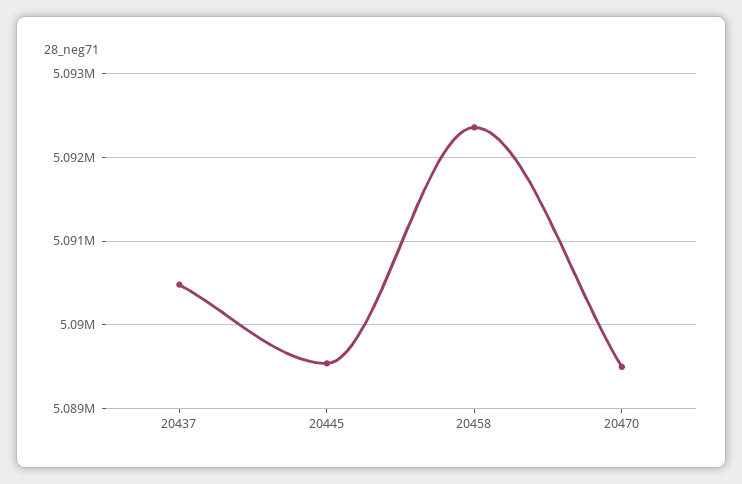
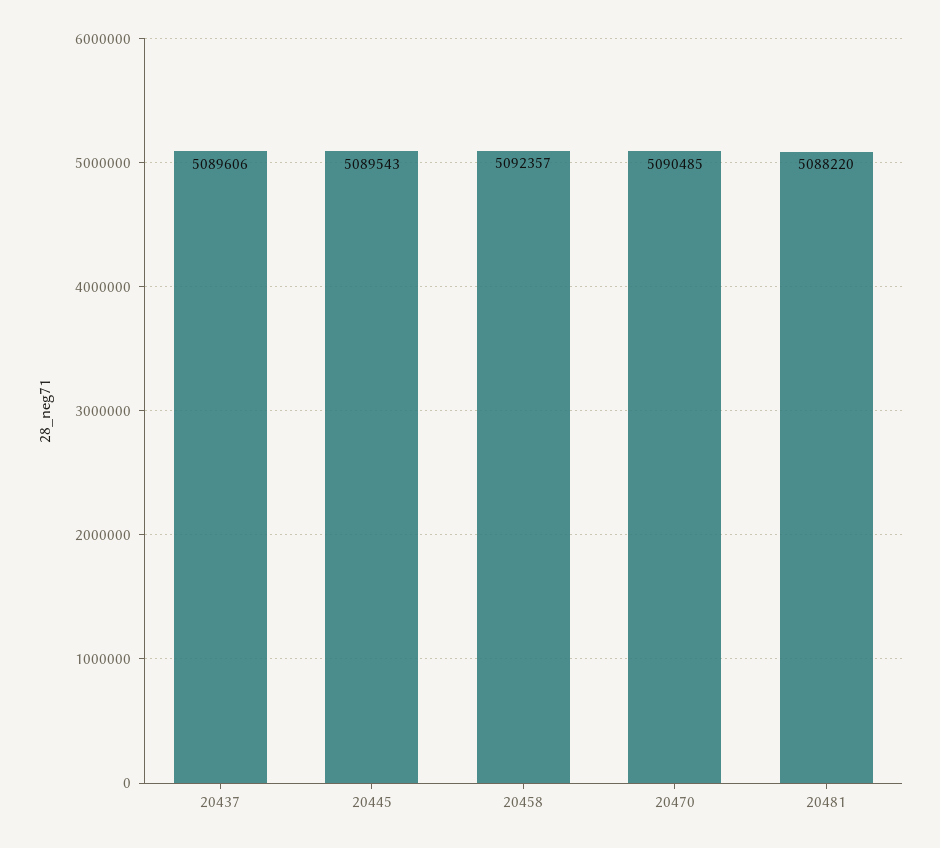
20437: 5090500 -> 5089606
20470: 5089500 -> 5090485
20481: none -> 5088220

